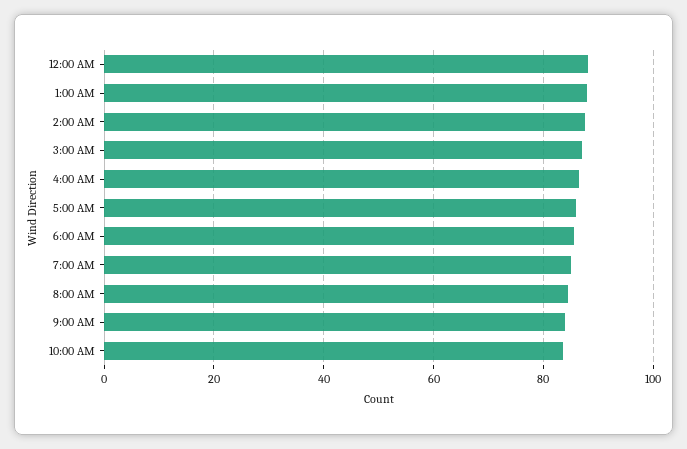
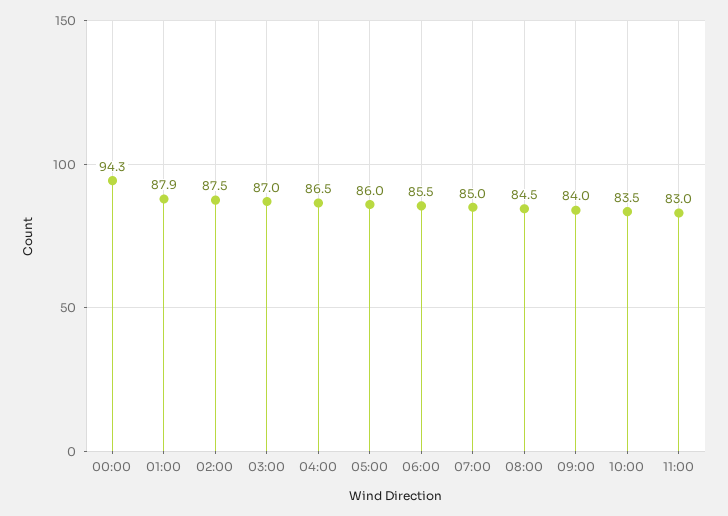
12:00 AM: 88 -> 94.3
11:00: none -> 83

